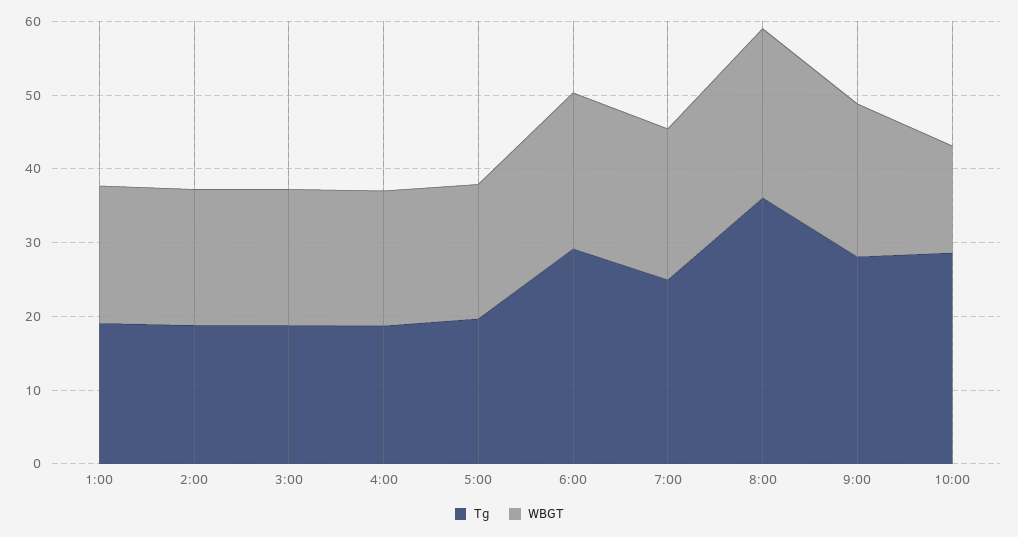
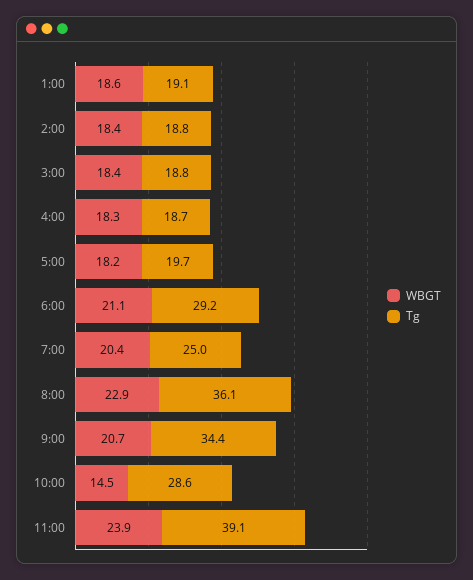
Tg, 9:00: 28 -> 34.4
WBGT, 11:00: none -> 23.9
Tg, 11:00: none -> 39.1

